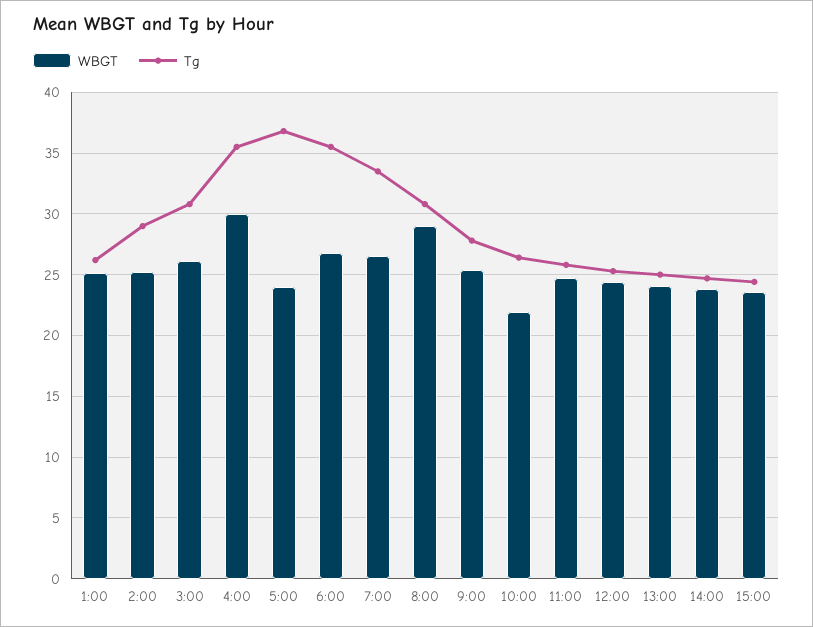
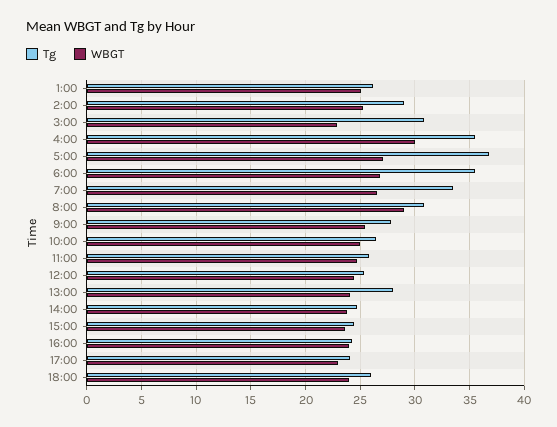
WBGT, 3:00: 26 -> 23
WBGT, 5:00: 24 -> 27
WBGT, 10:00: 22 -> 25
Tg, 13:00: 25 -> 28
Tg, 16:00: none -> 24
WBGT, 16:00: none -> 24
Tg, 17:00: none -> 24
WBGT, 17:00: none -> 23
Tg, 18:00: none -> 26
WBGT, 18:00: none -> 24

